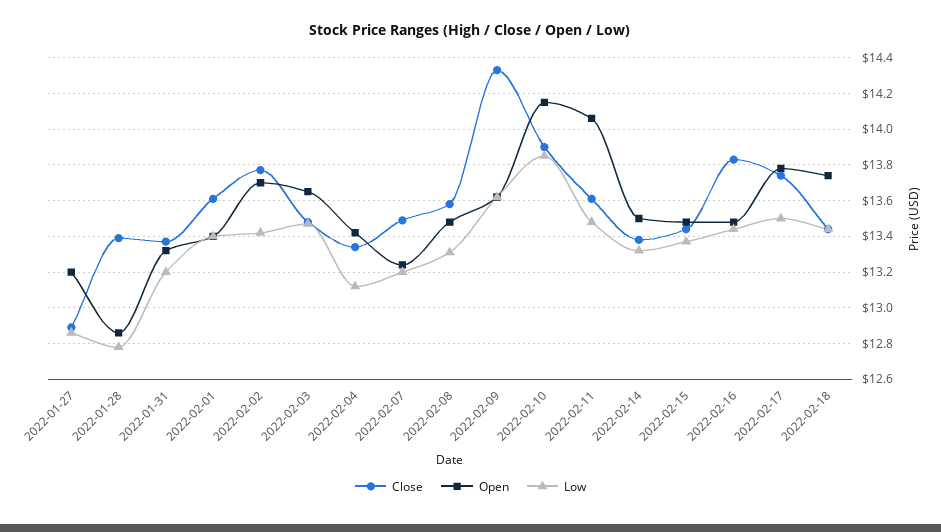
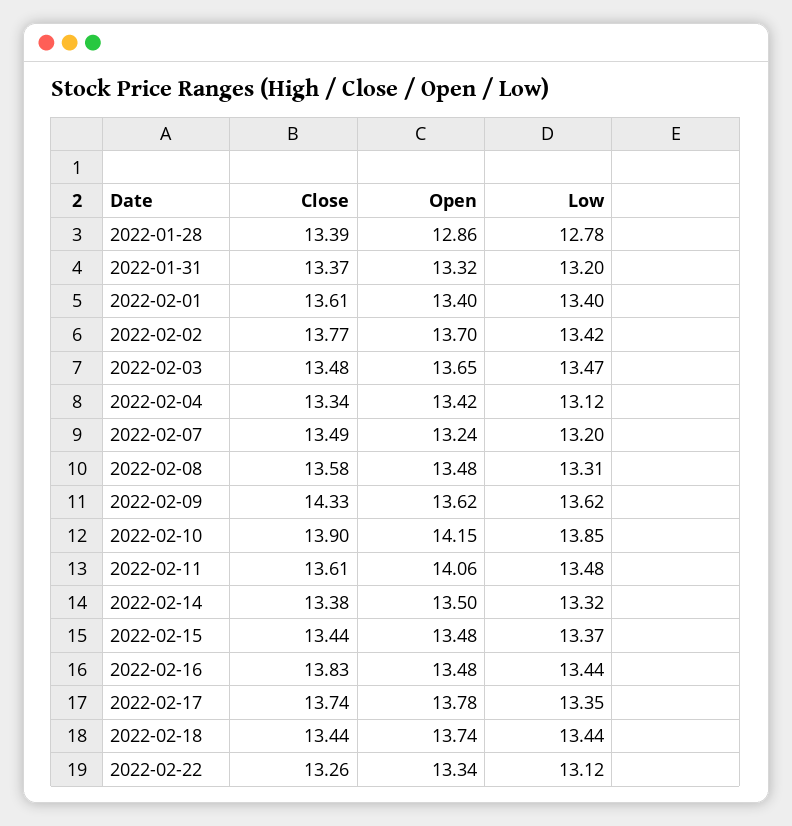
Close, 2022-01-27: 12.9 -> none
Open, 2022-01-27: 13.2 -> none
Low, 2022-01-27: 12.85 -> none
Low, 2022-02-17: 13.5 -> 13.35
Close, 2022-02-22: none -> 13.26
Open, 2022-02-22: none -> 13.34
Low, 2022-02-22: none -> 13.12

